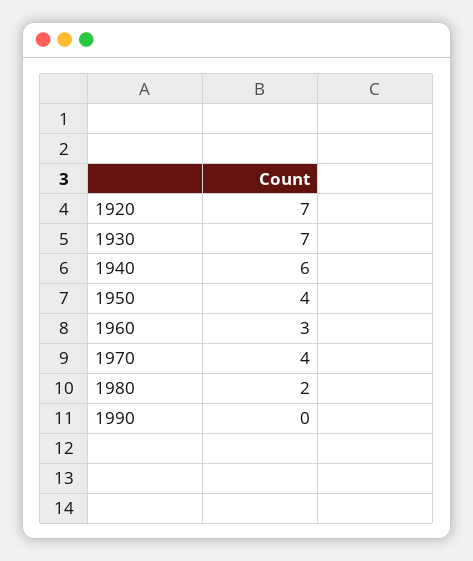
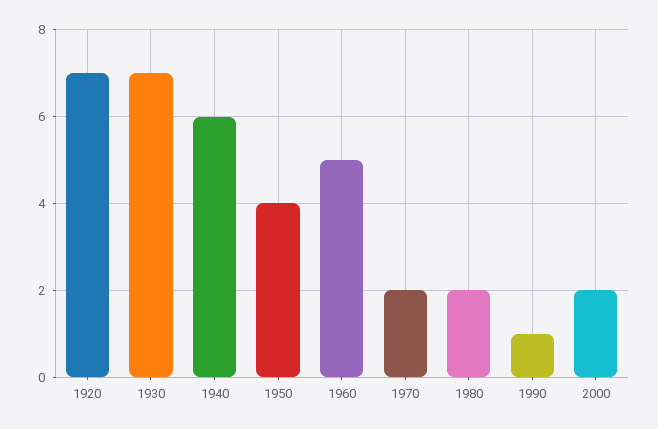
1960: 3 -> 5
1970: 4 -> 2
1990: 0 -> 1
2000: none -> 2

